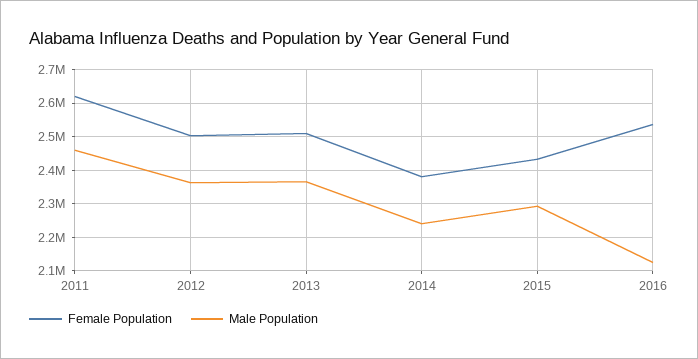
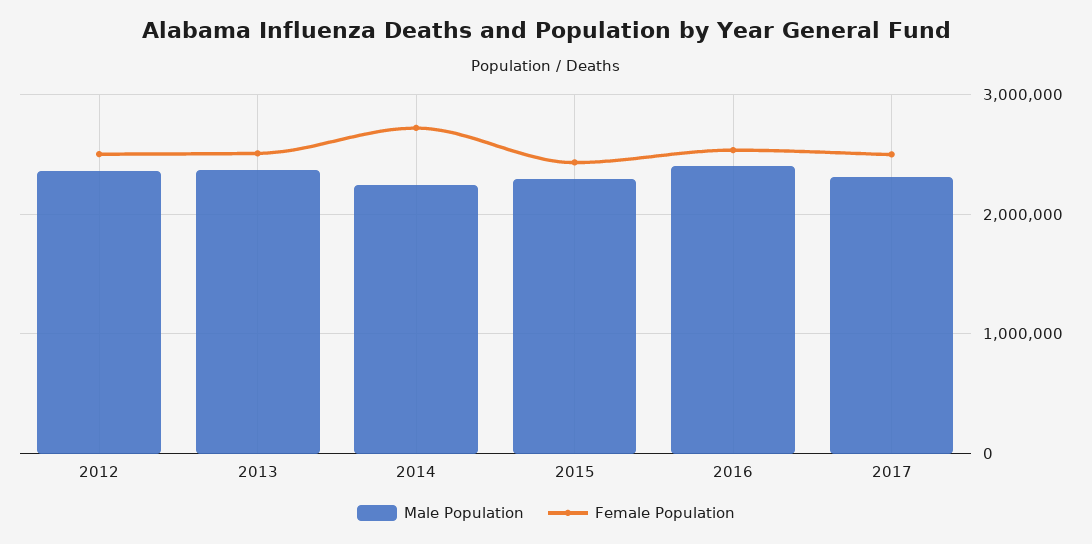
Female Population, 2011: 2620000 -> none
Male Population, 2011: 2460000 -> none
Female Population, 2014: 2380000 -> 2700000
Male Population, 2016: 2120000 -> 2400000
Male Population, 2017: none -> 2300000
Female Population, 2017: none -> 2500000

